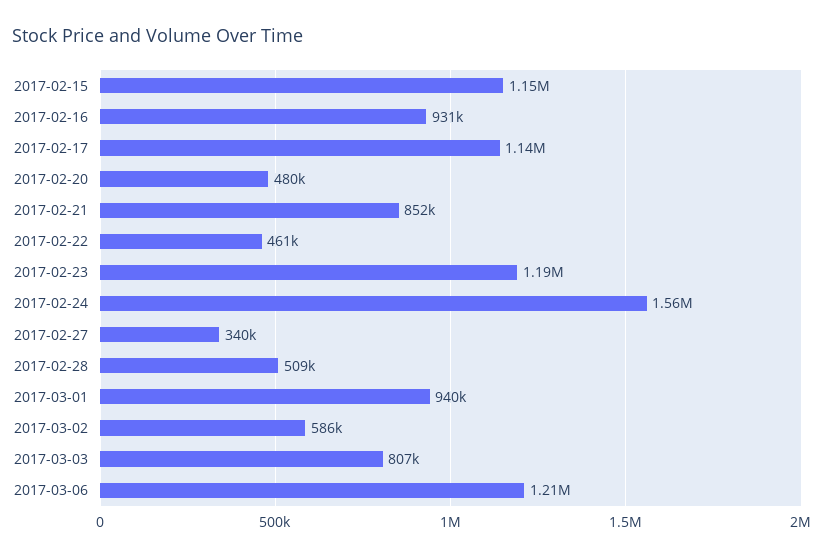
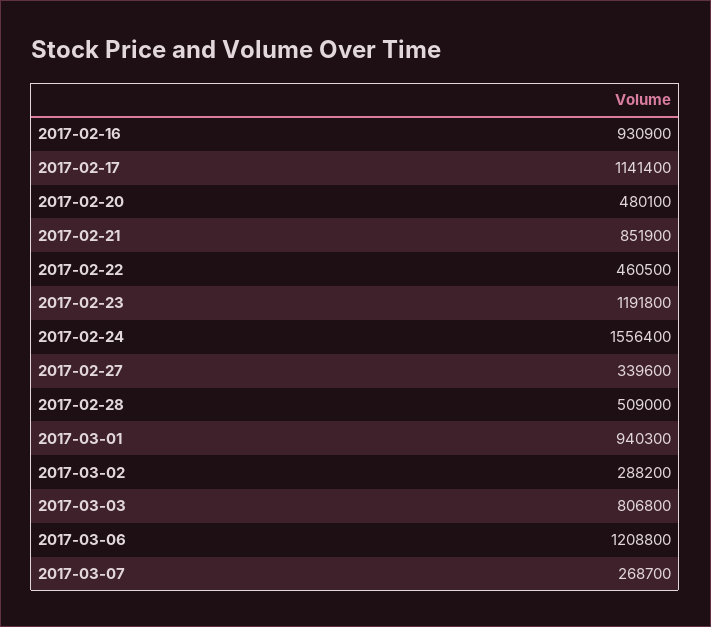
2017-02-15: 1150000 -> none
2017-03-02: 586000 -> 288200
2017-03-07: none -> 268700

